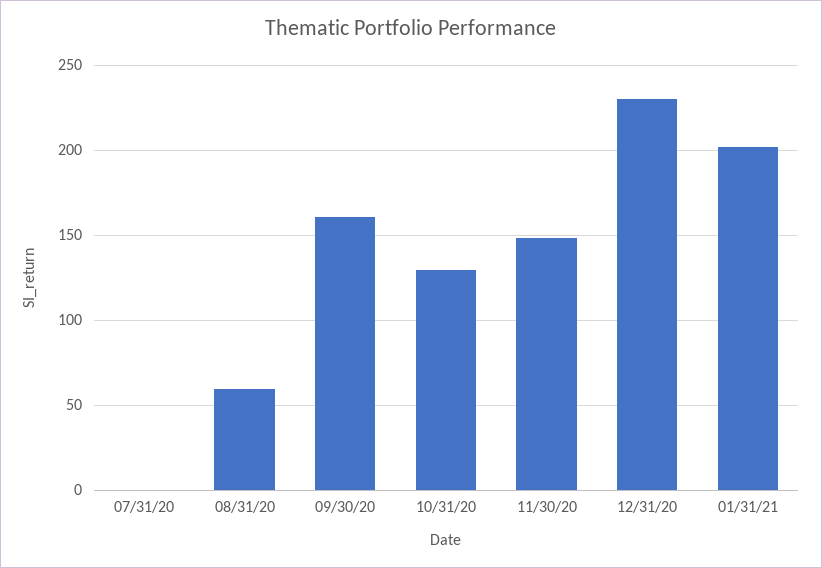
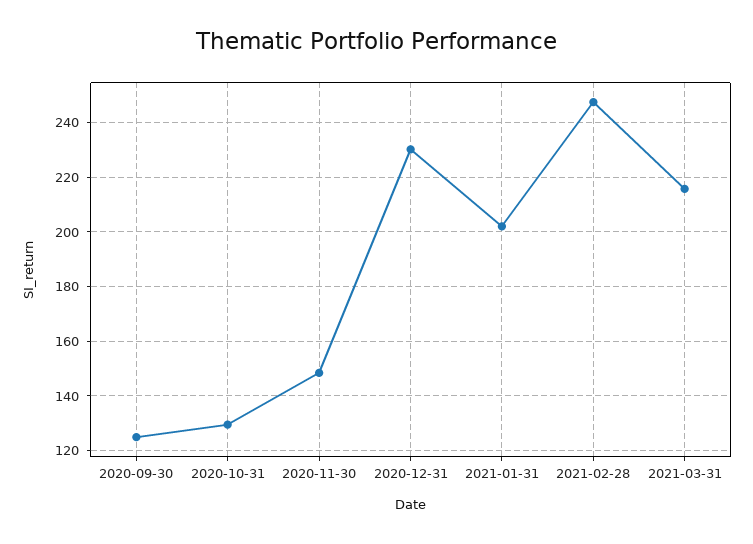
07/31/20: 0 -> none
08/31/20: 60 -> none
09/30/20: 160 -> 125
2021-02-28: none -> 247.5
2021-03-31: none -> 215

